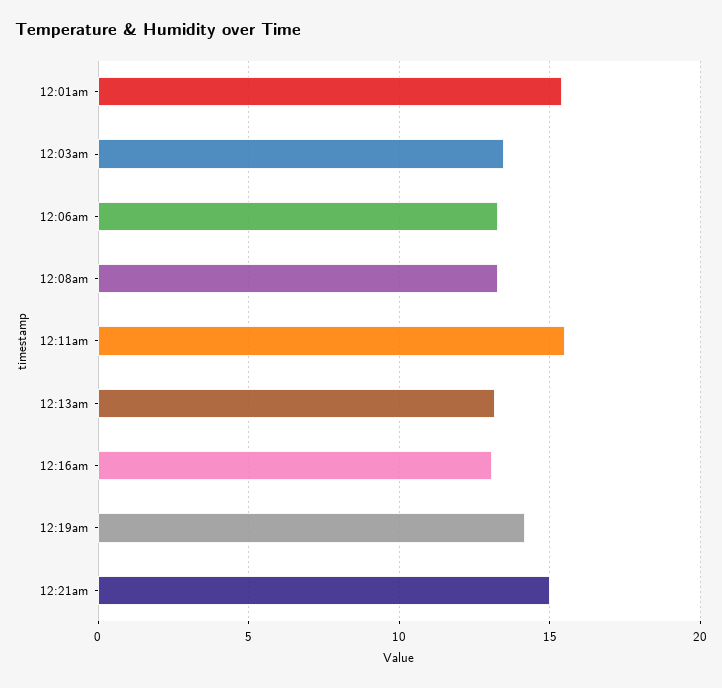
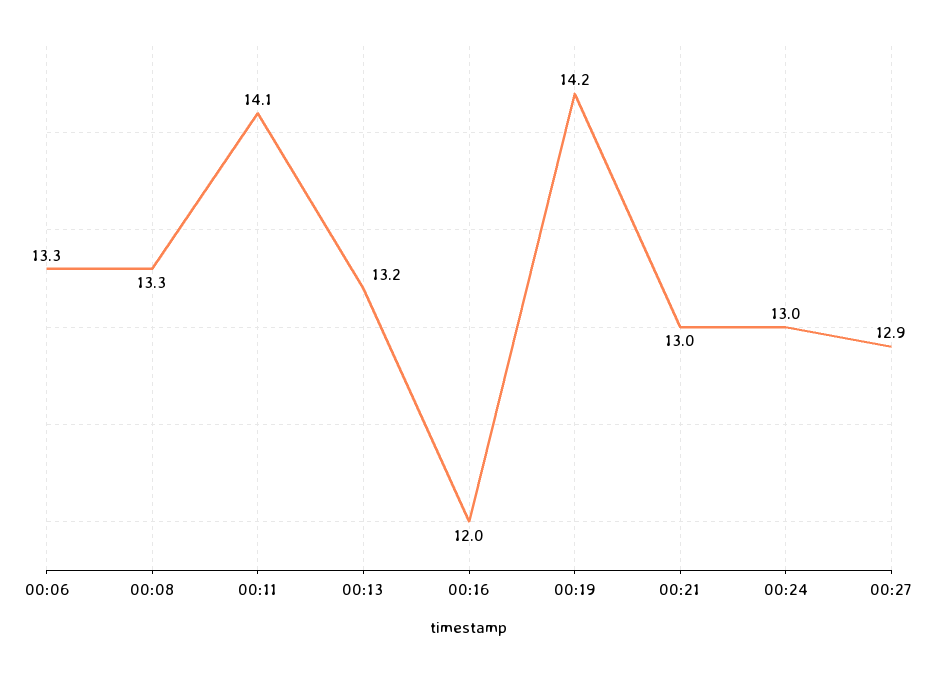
12:01am: 15.5 -> none
12:03am: 13.5 -> none
12:11am: 15.5 -> 14.1
12:16am: 13 -> 12
12:21am: 15 -> 13
00:24: none -> 13
00:27: none -> 12.9

